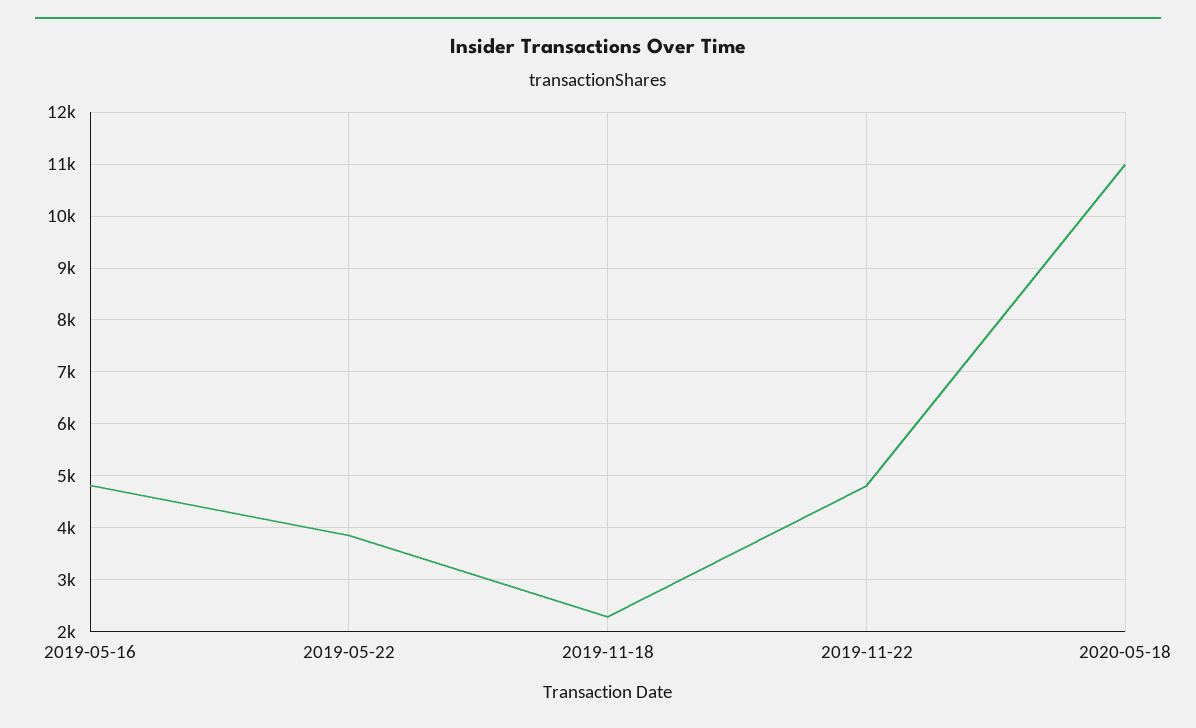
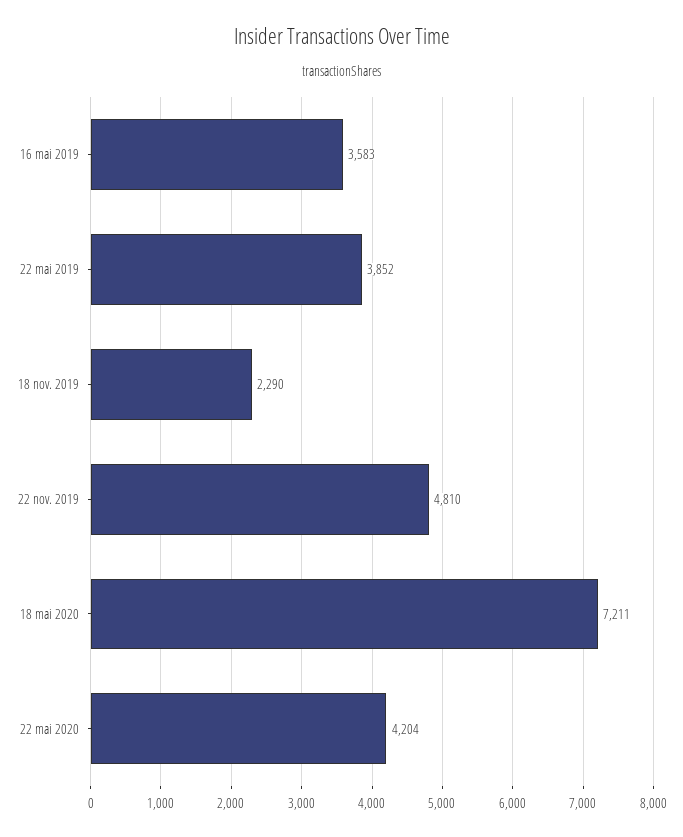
2019-05-16: 4800 -> 3583
2020-05-18: 11000 -> 7211
22 mai 2020: none -> 4204

